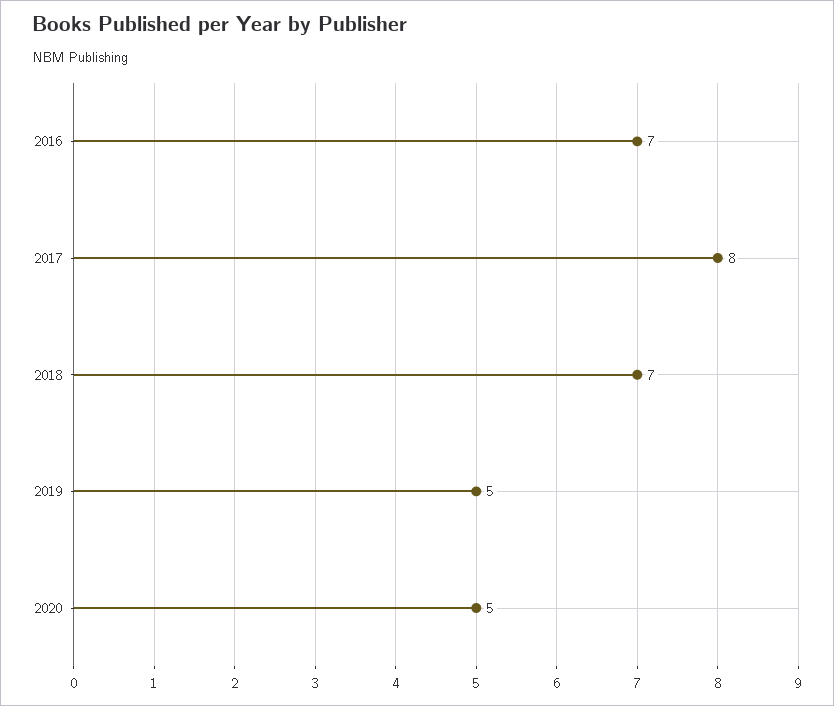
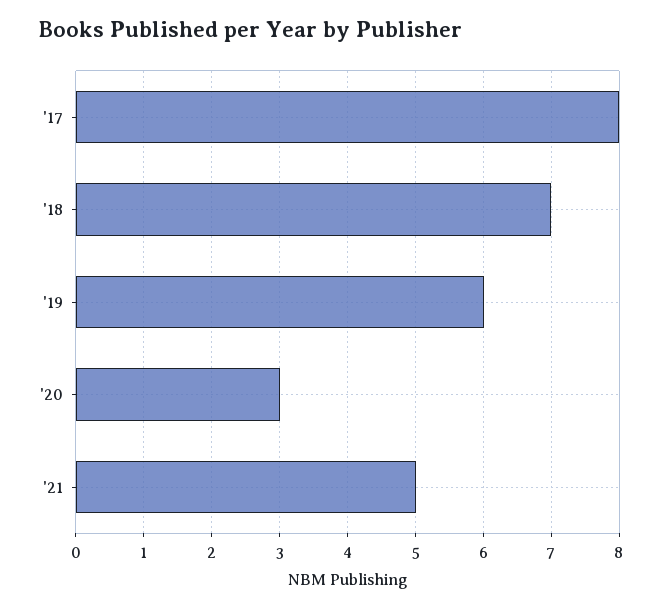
2016: 7 -> none
2019: 5 -> 6
2020: 5 -> 3
'21: none -> 5

